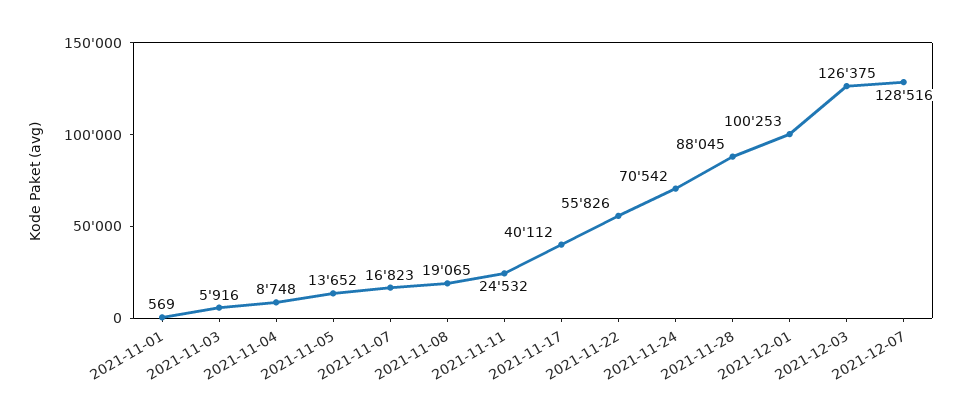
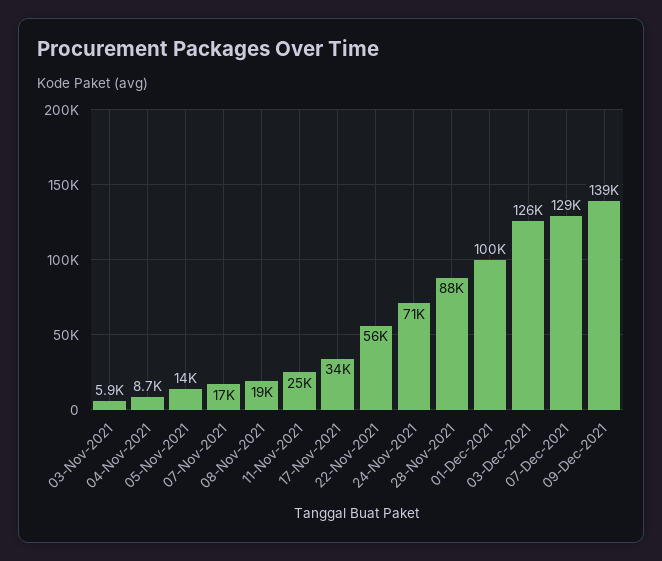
2021-11-01: 569 -> none
2021-11-17: 40112 -> 34000
09-Dec-2021: none -> 139000

